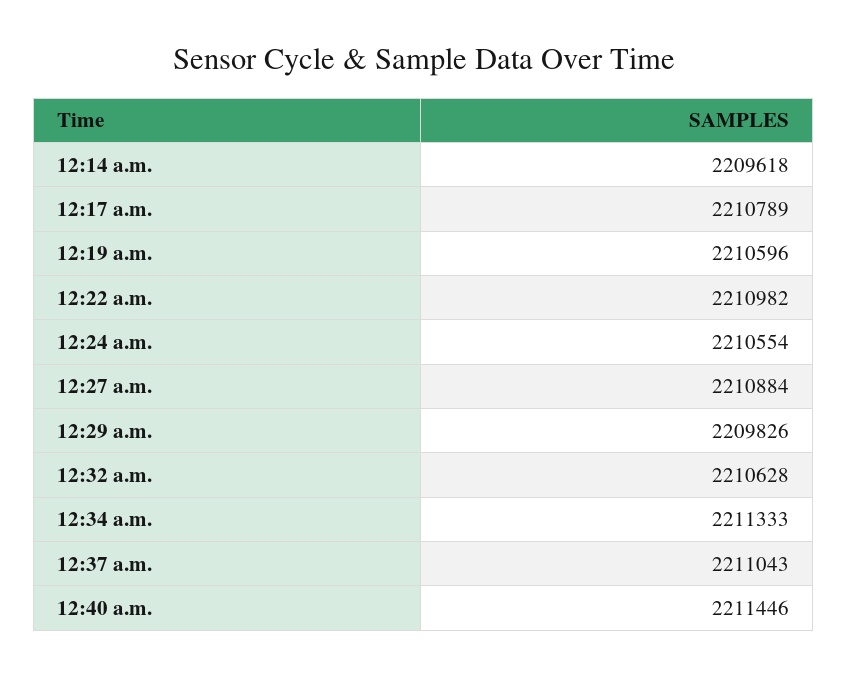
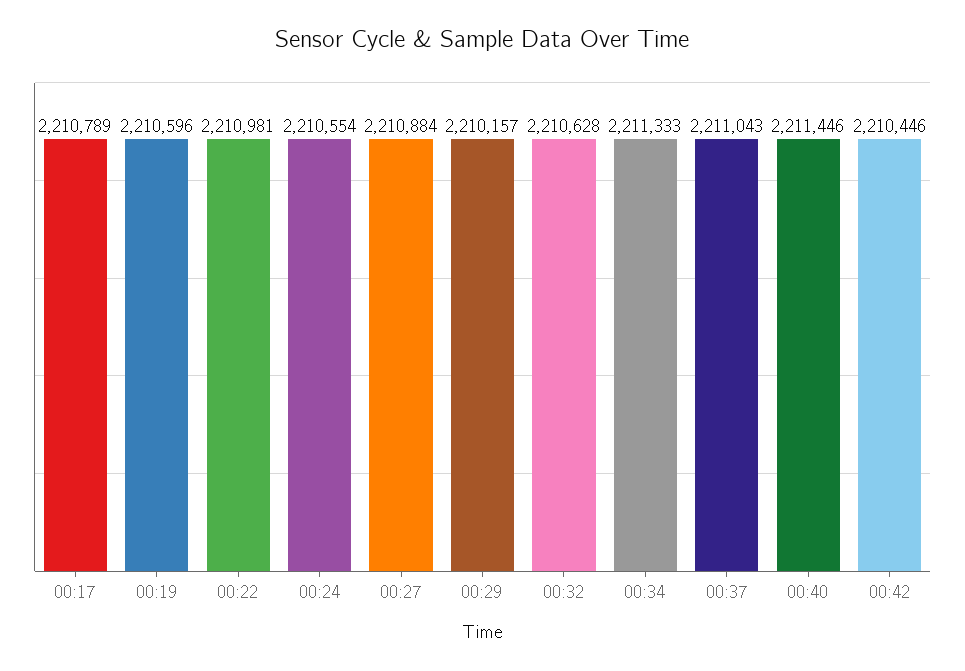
12:14 a.m.: 2209618 -> none
12:22 a.m.: 2210982 -> 2210981
12:29 a.m.: 2209826 -> 2210157
00:42: none -> 2210446

